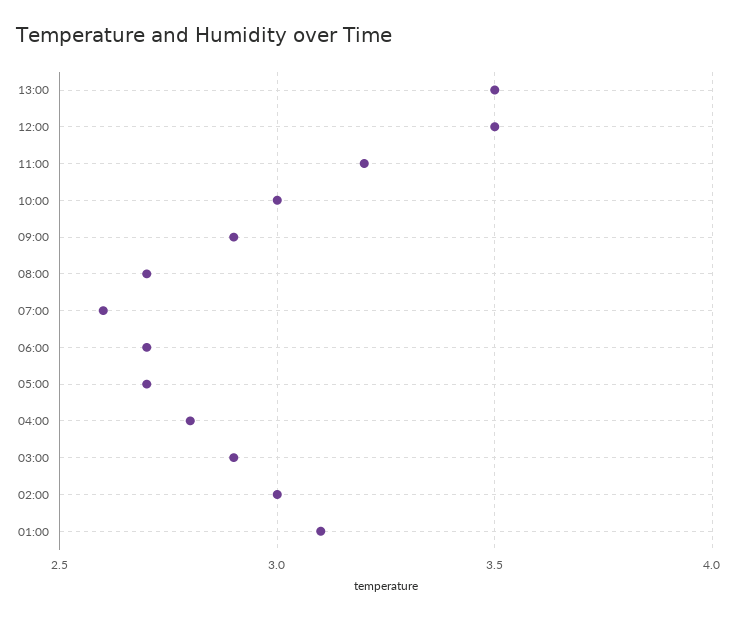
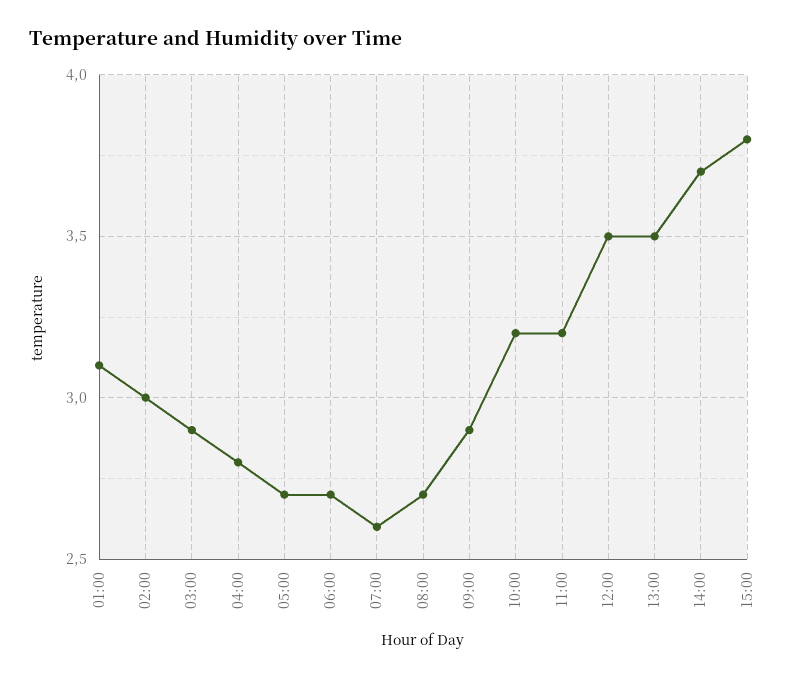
10:00: 3 -> 3.2
14:00: none -> 3.7
15:00: none -> 3.8

